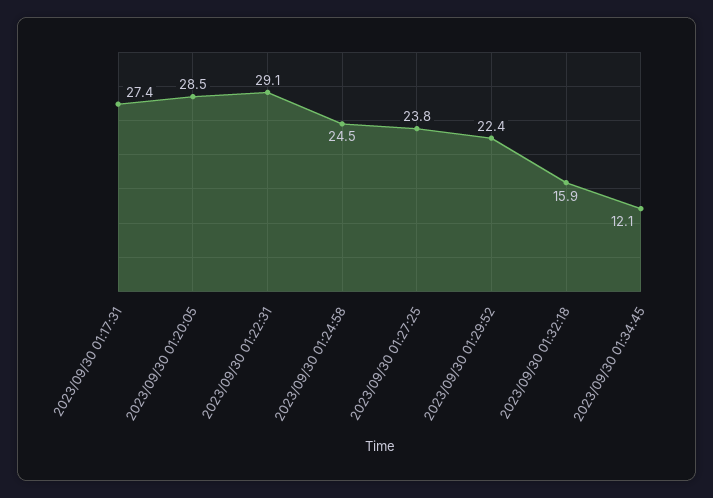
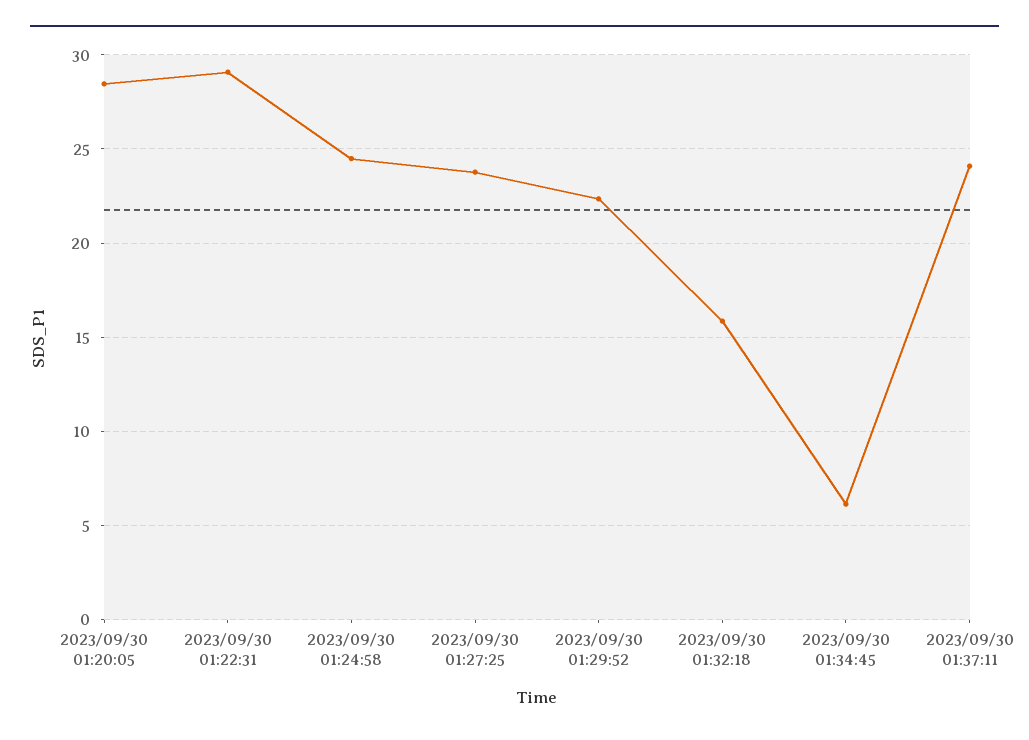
2023/09/30 01:17:31: 27.4 -> none
2023/09/30 01:34:45: 12.1 -> 6
2023/09/30 01:37:11: none -> 24

